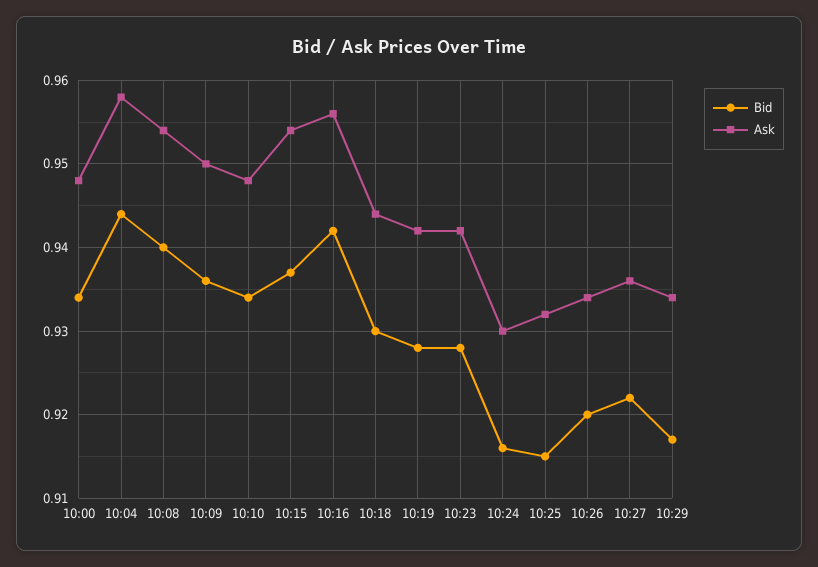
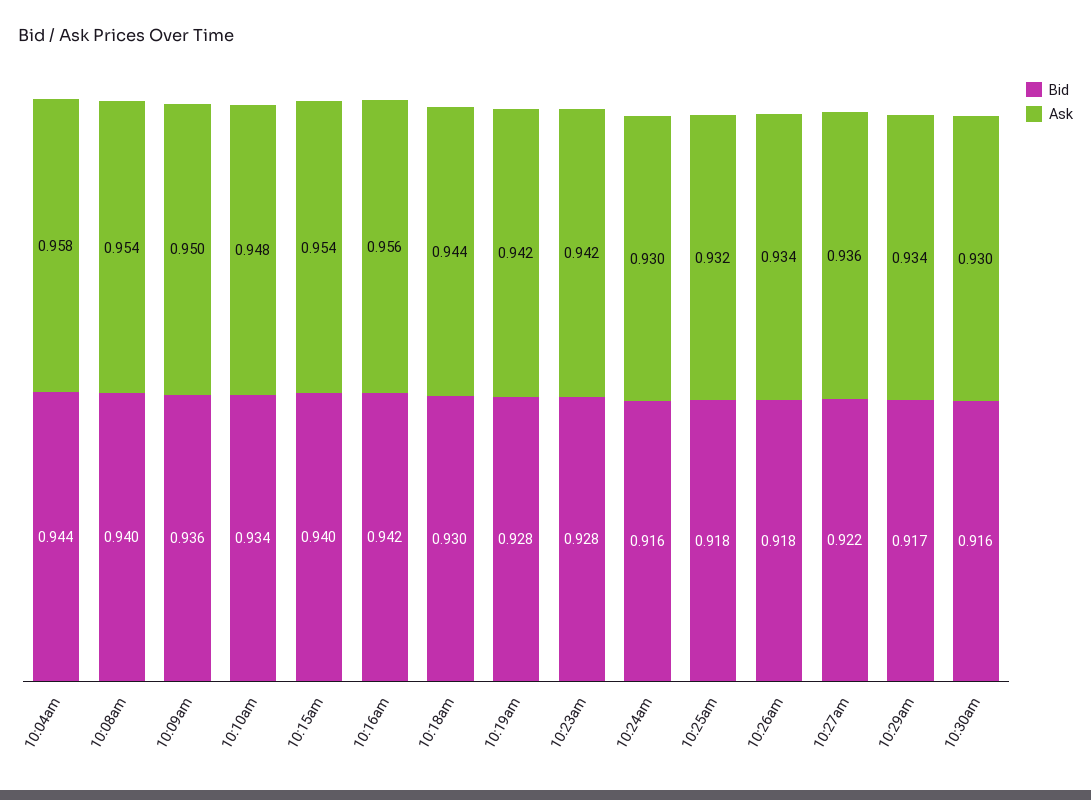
Bid, 10:00: 0.934 -> none
Ask, 10:00: 0.948 -> none
Bid, 10:15: 0.937 -> 0.94
Bid, 10:25: 0.915 -> 0.918
Bid, 10:26: 0.92 -> 0.918
Bid, 10:30am: none -> 0.916
Ask, 10:30am: none -> 0.93

